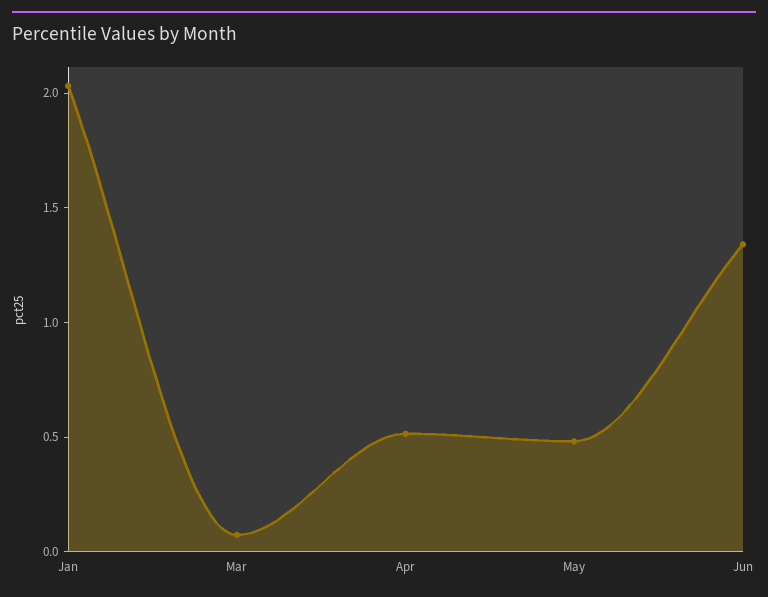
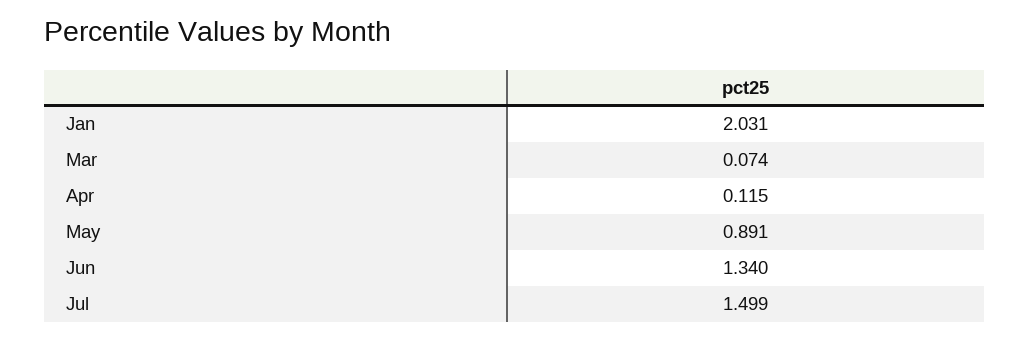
Apr: 0.5 -> 0.115
May: 0.5 -> 0.891
Jul: none -> 1.499

